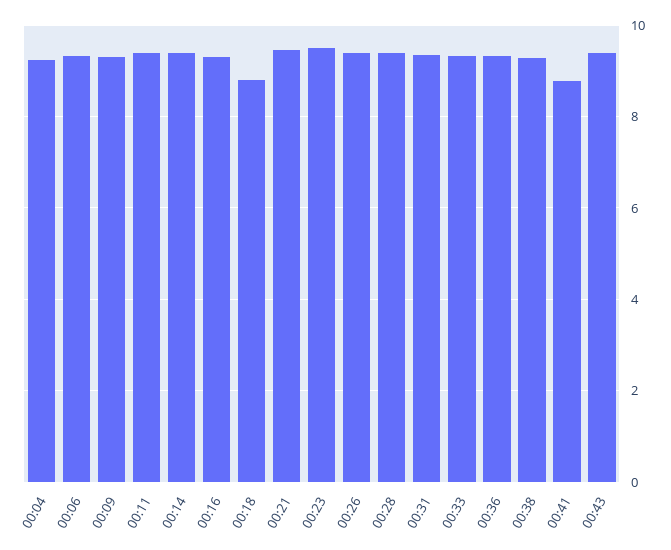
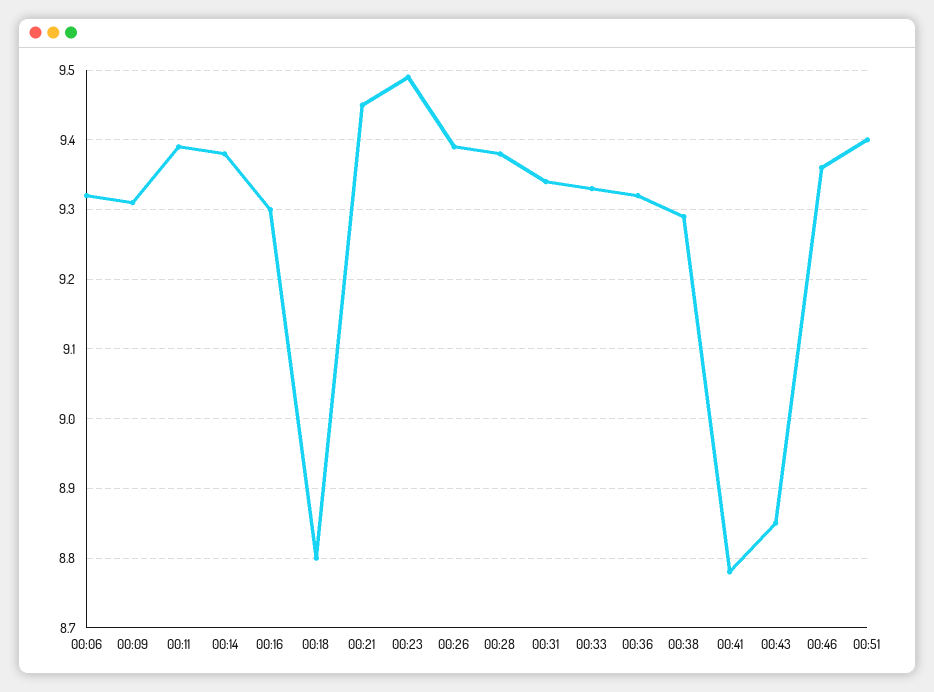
00:04: 9.2 -> none
00:43: 9.4 -> 8.85
00:46: none -> 9.36
00:51: none -> 9.4

